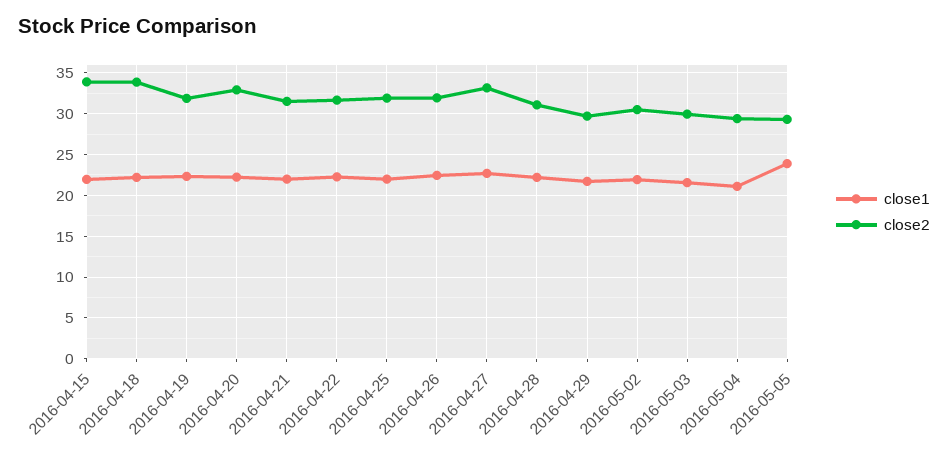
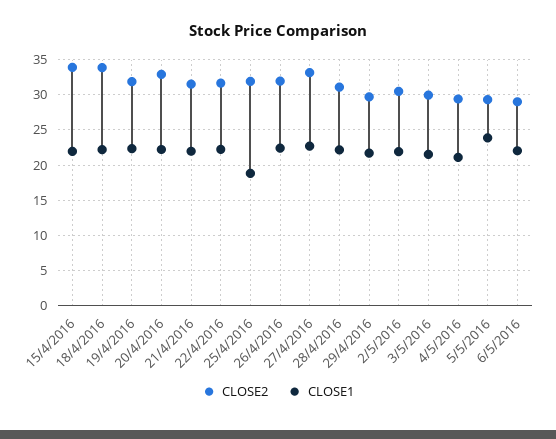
close1, 2016-04-25: 22 -> 19
close2, 6/5/2016: none -> 29
close1, 6/5/2016: none -> 22

